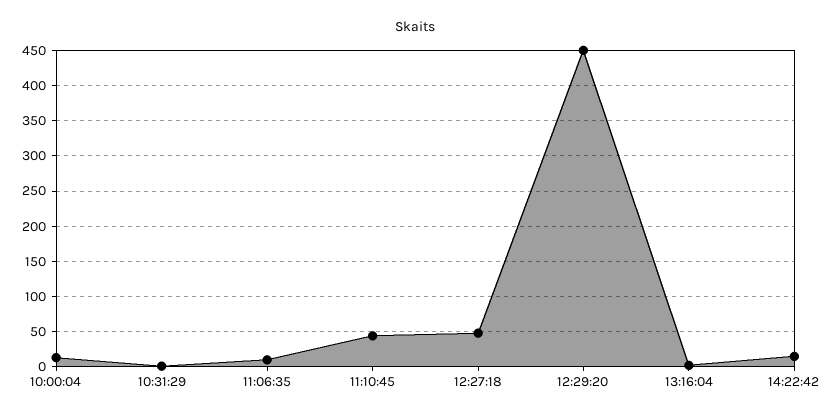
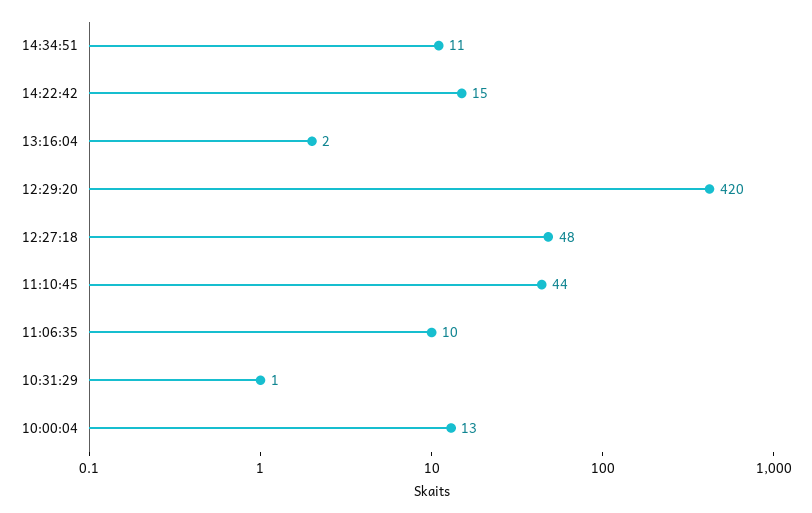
12:29:20: 450 -> 420
14:34:51: none -> 11

